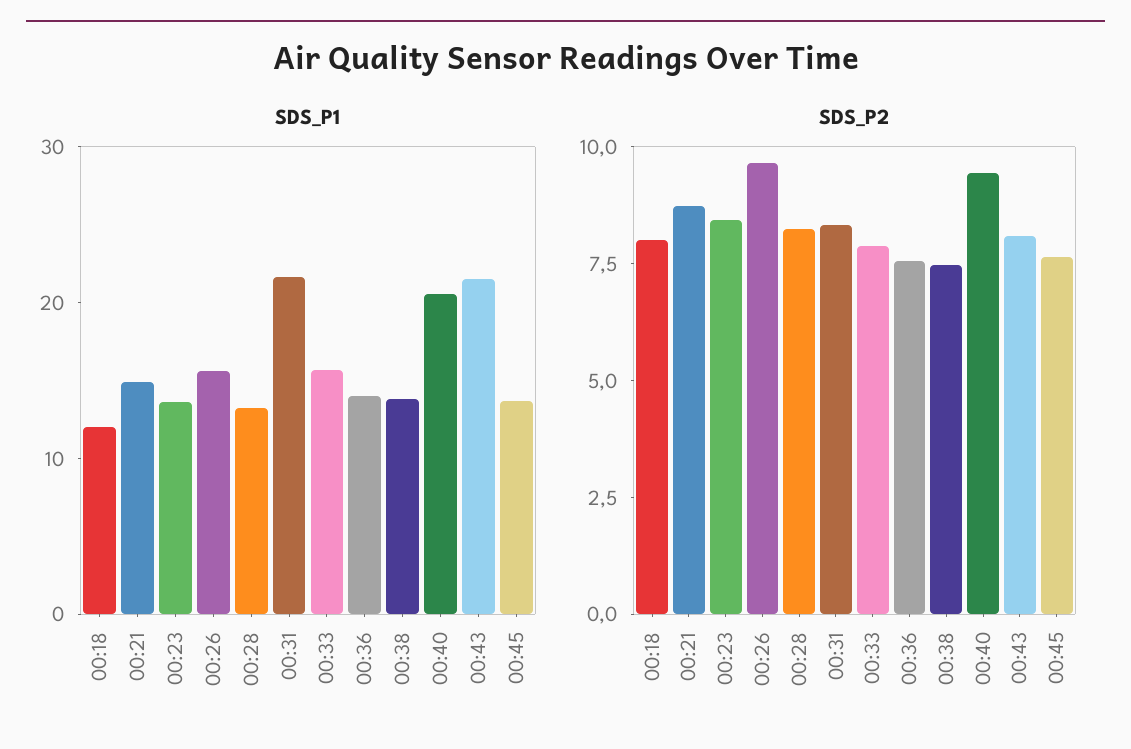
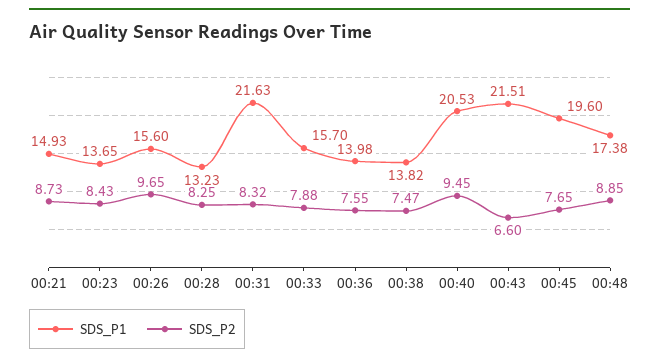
SDS_P1, 00:18: 12 -> none
SDS_P1, 00:45: 14 -> 19.6
SDS_P2, 00:18: 8 -> none
SDS_P2, 00:43: 8 -> 6.6
SDS_P1, 00:48: none -> 17.38
SDS_P2, 00:48: none -> 8.85

